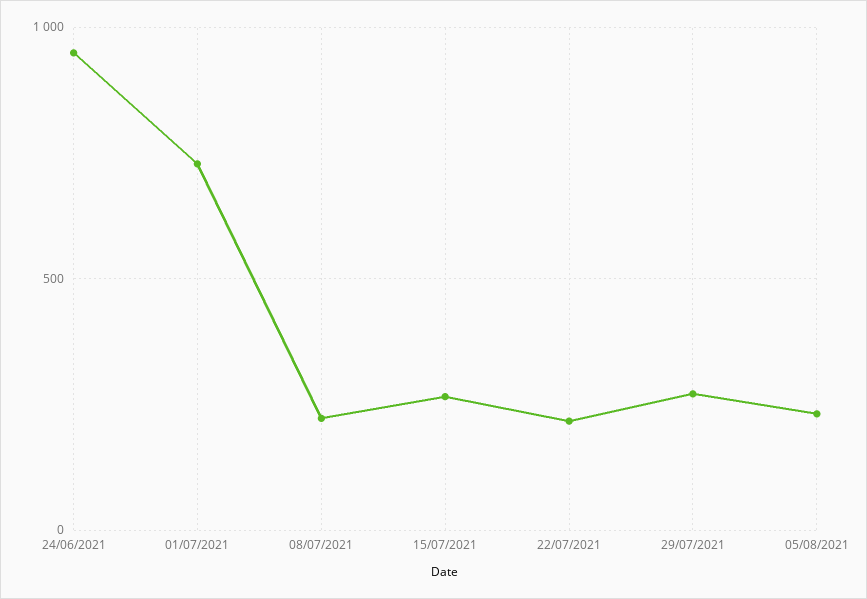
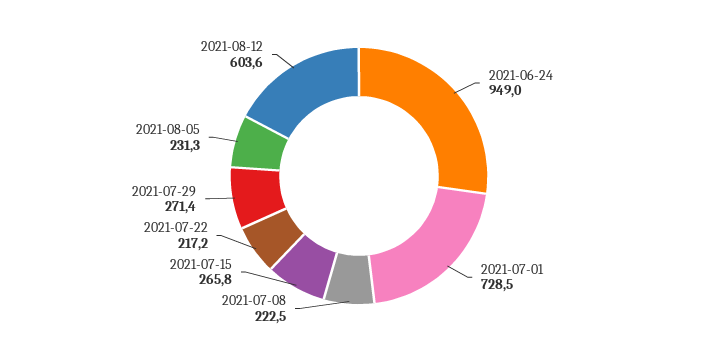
2021-08-12: none -> 603.6

